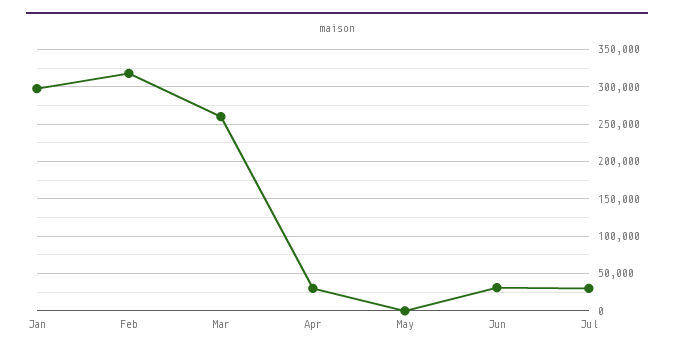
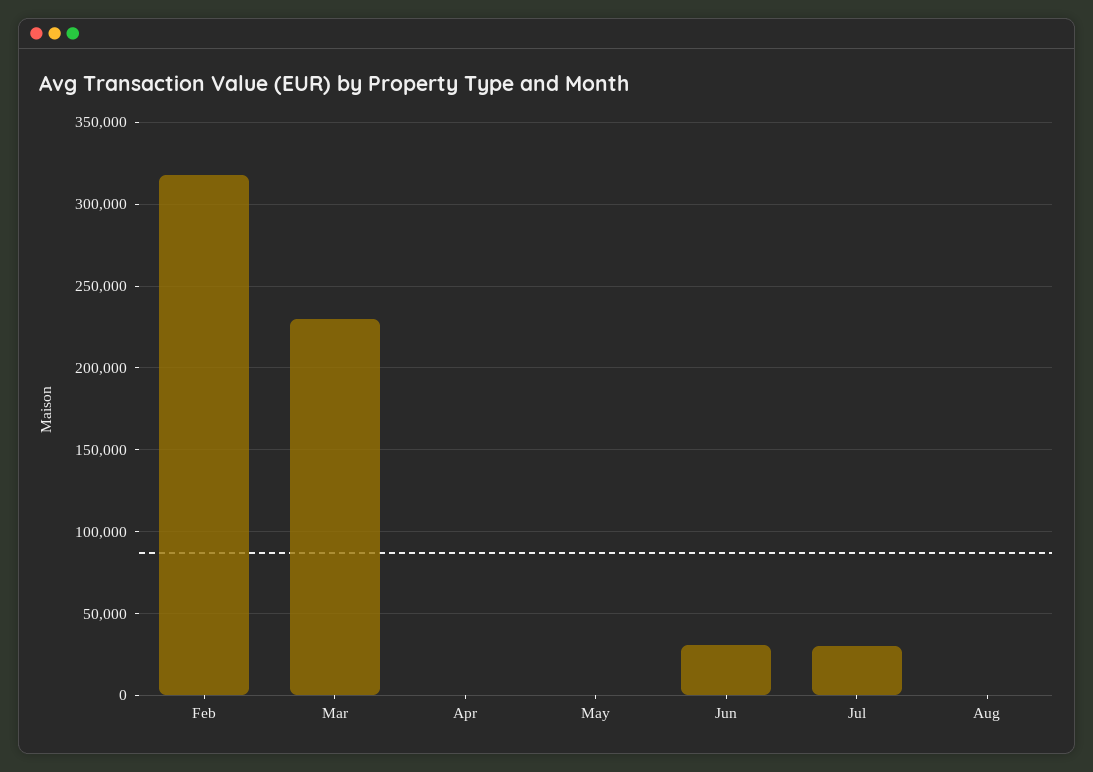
Jan: 300000 -> none
Mar: 260000 -> 230000
Apr: 30000 -> 0
Aug: none -> 0

